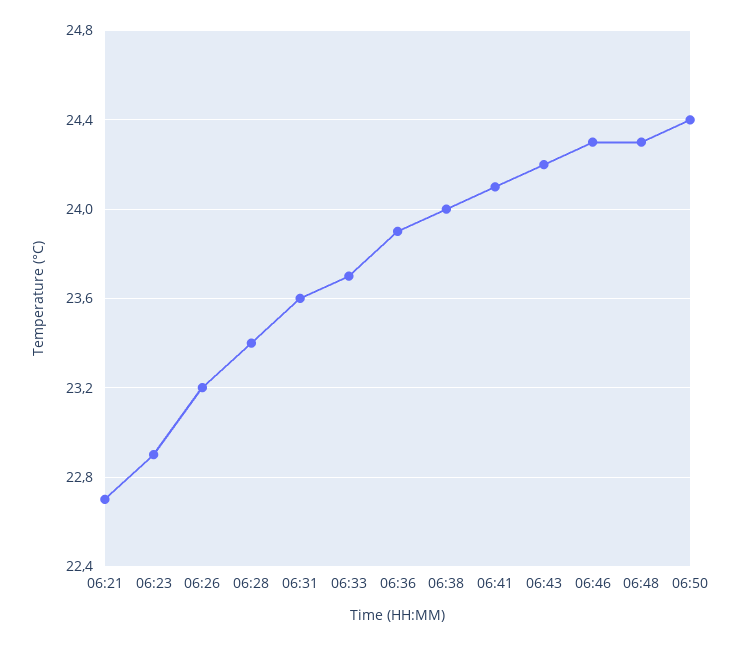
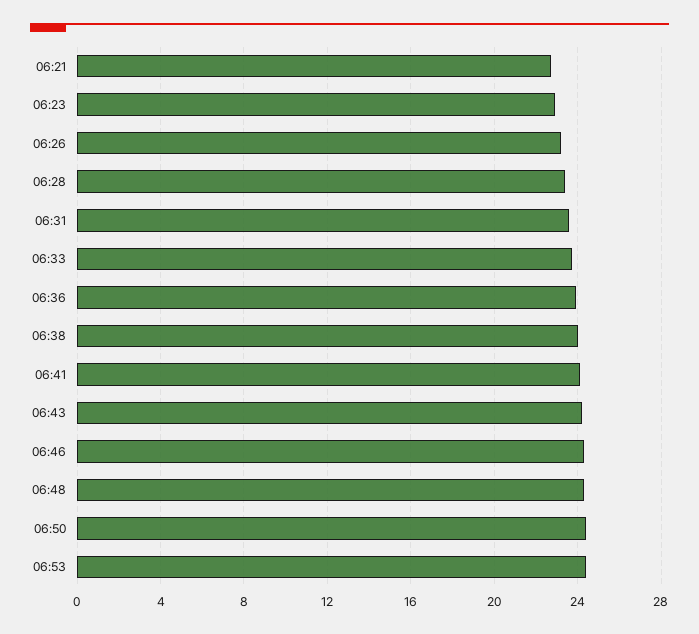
06:53: none -> 24.5

